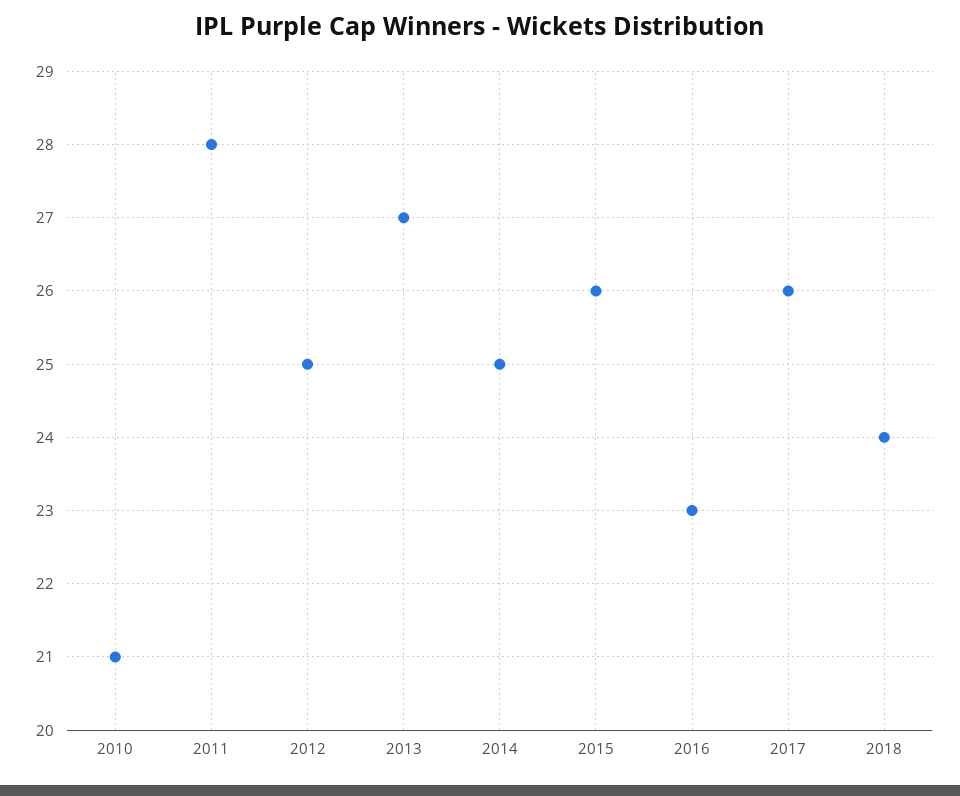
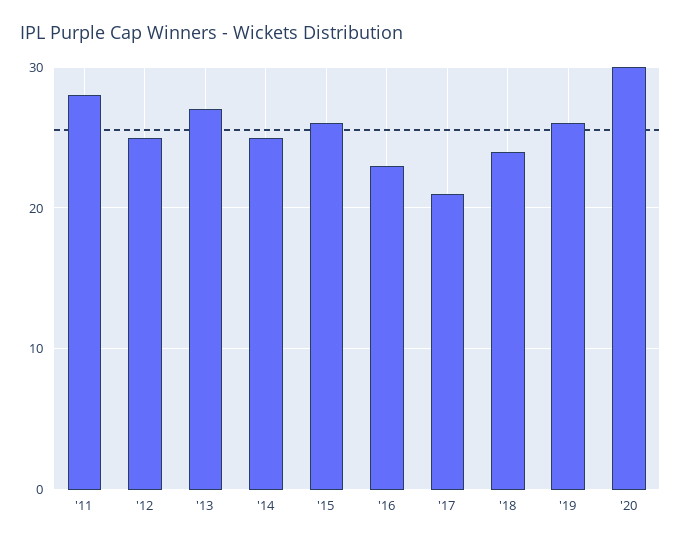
2010: 21 -> none
2017: 26 -> 21
'19: none -> 26
'20: none -> 30

